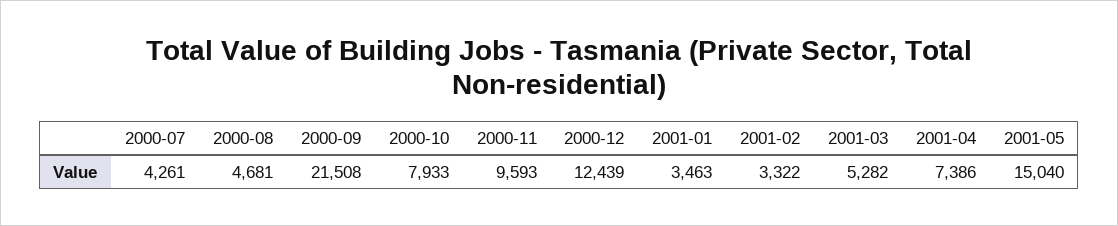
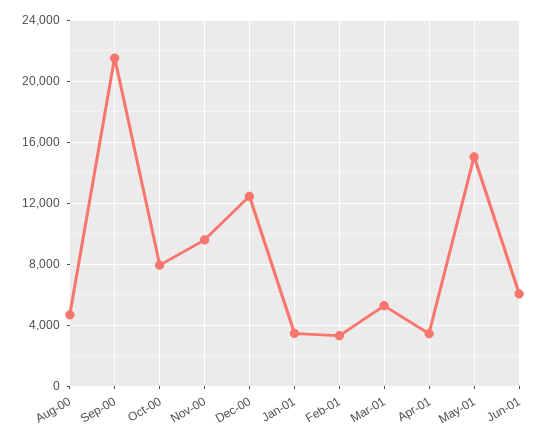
2000-07: 4261 -> none
2001-04: 7386 -> 3500
Jun-01: none -> 6000

